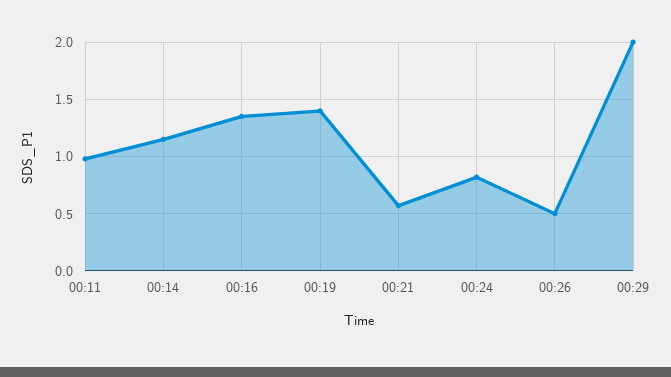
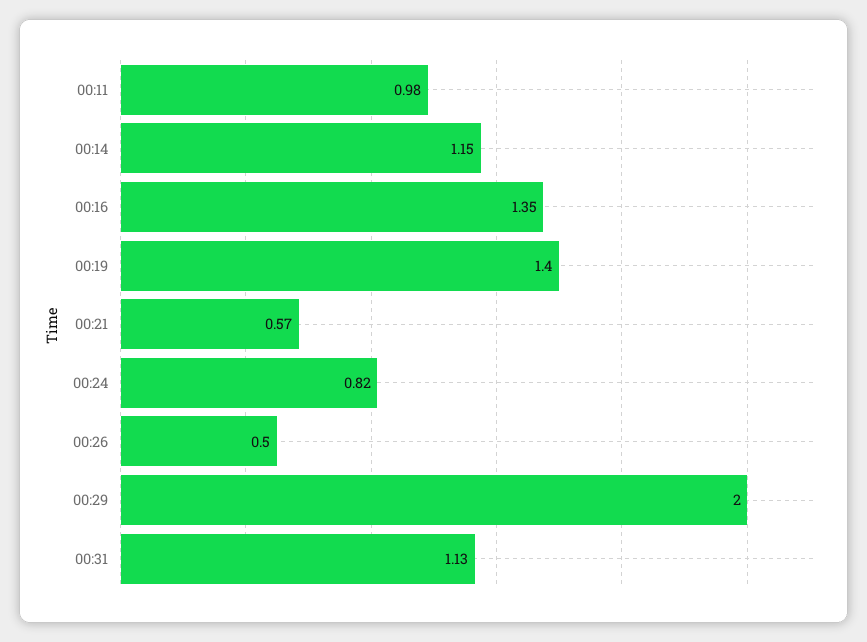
00:31: none -> 1.13

